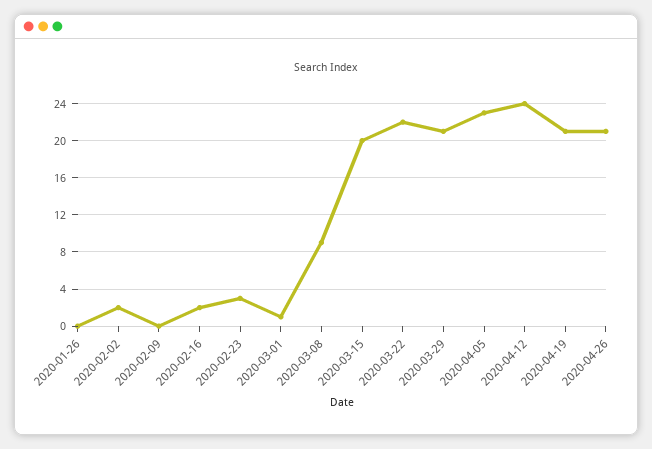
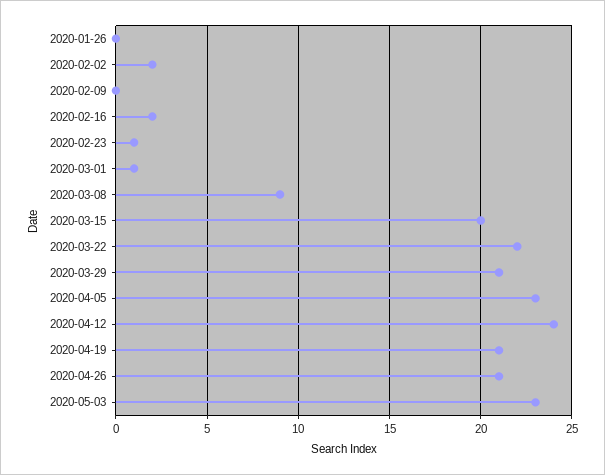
2020-02-23: 3 -> 1
2020-05-03: none -> 23

